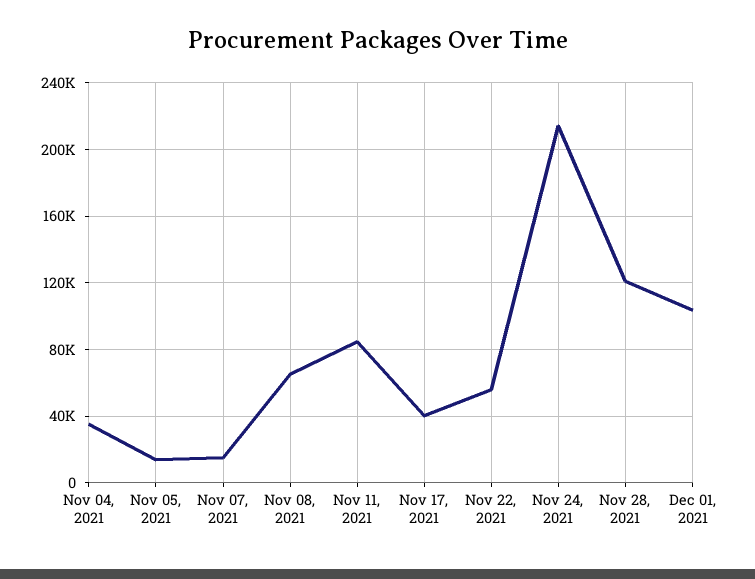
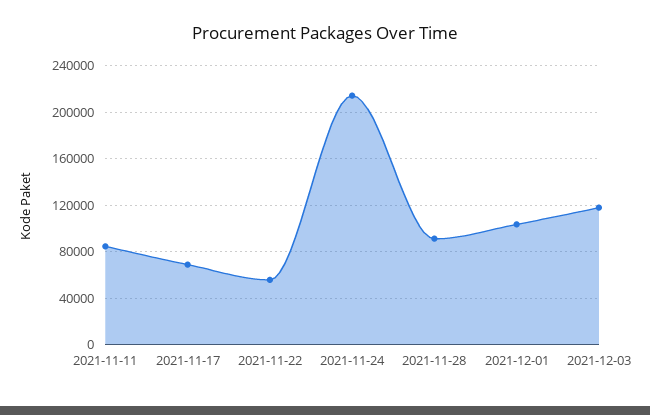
Nov 04, 2021: 35000 -> none
Nov 05, 2021: 15000 -> none
Nov 07, 2021: 15000 -> none
Nov 08, 2021: 65000 -> none
Nov 17, 2021: 40000 -> 70000
Nov 28, 2021: 120000 -> 90000
2021-12-03: none -> 120000

